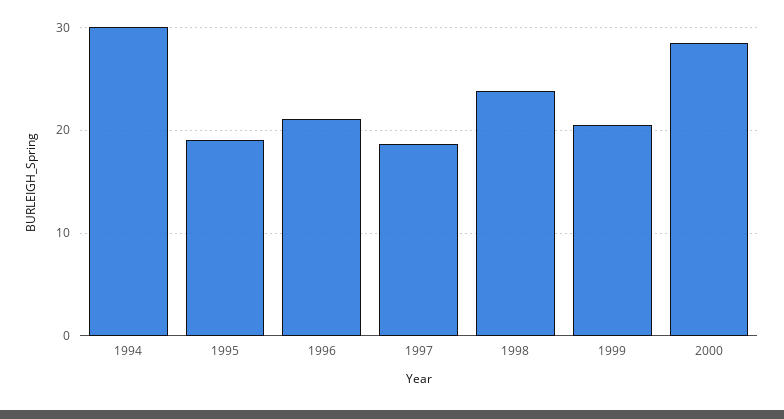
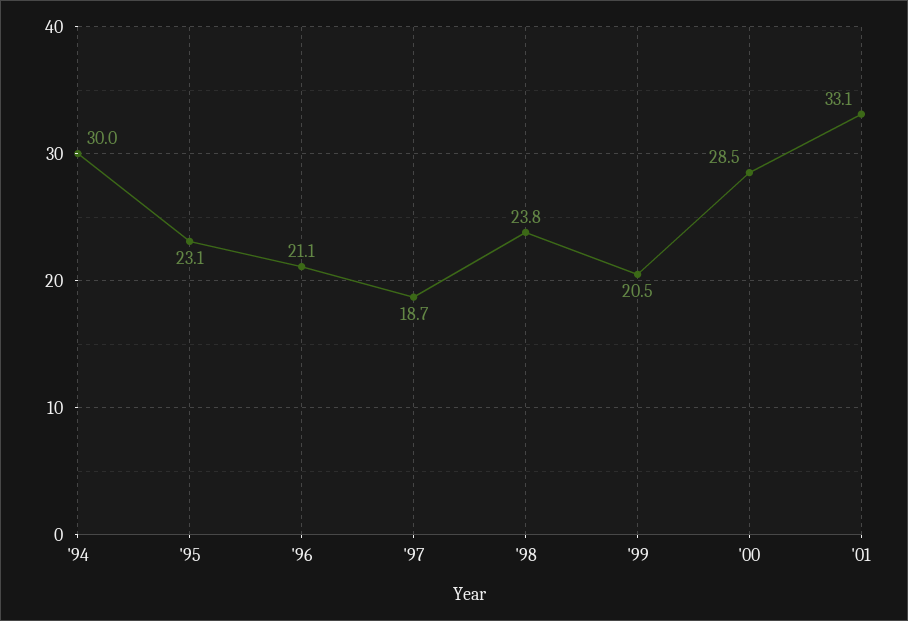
1995: 19 -> 23.1
'01: none -> 33.1

